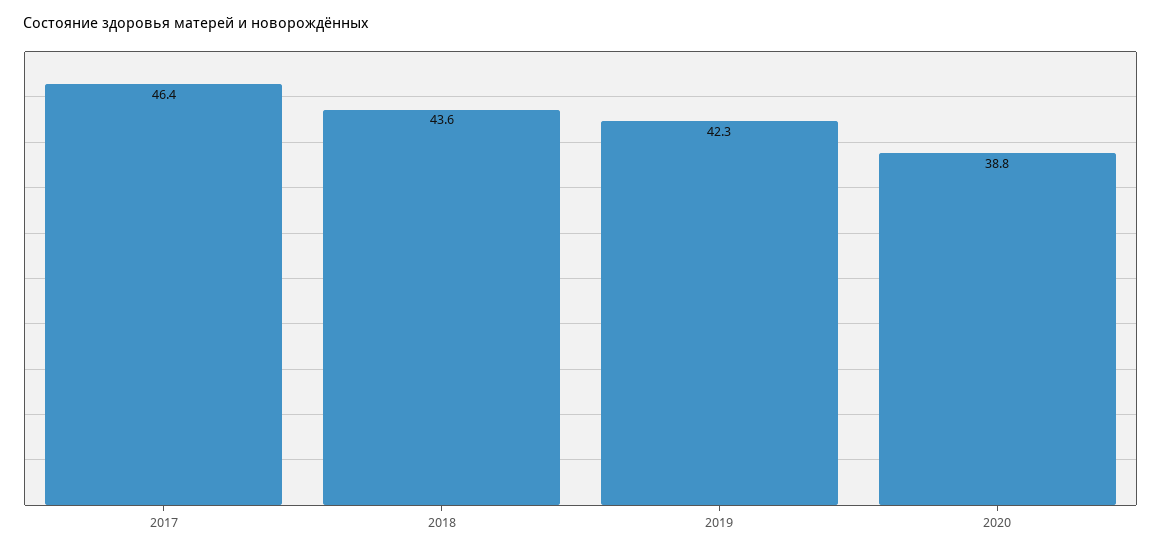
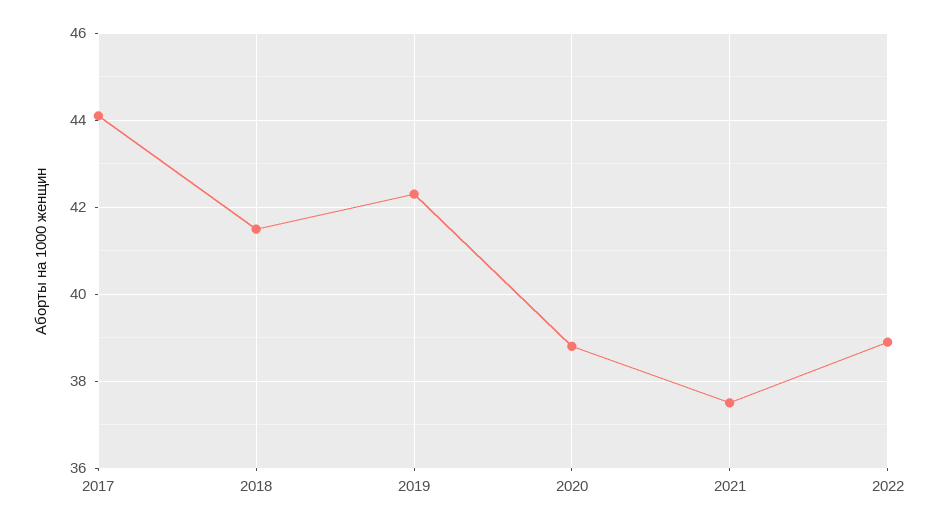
2017: 46.4 -> 44
2018: 43.6 -> 41.5
2021: none -> 37.5
2022: none -> 39

